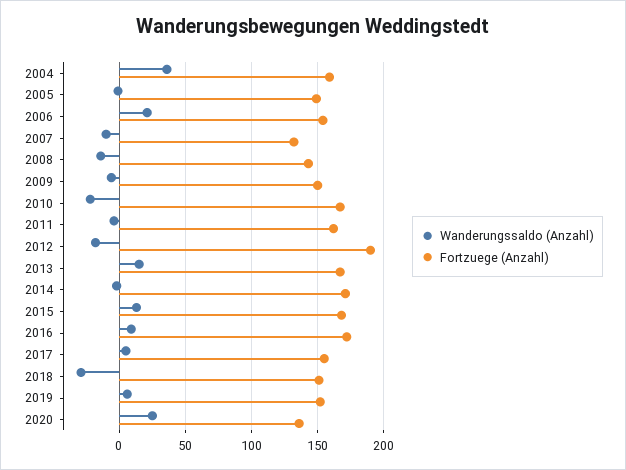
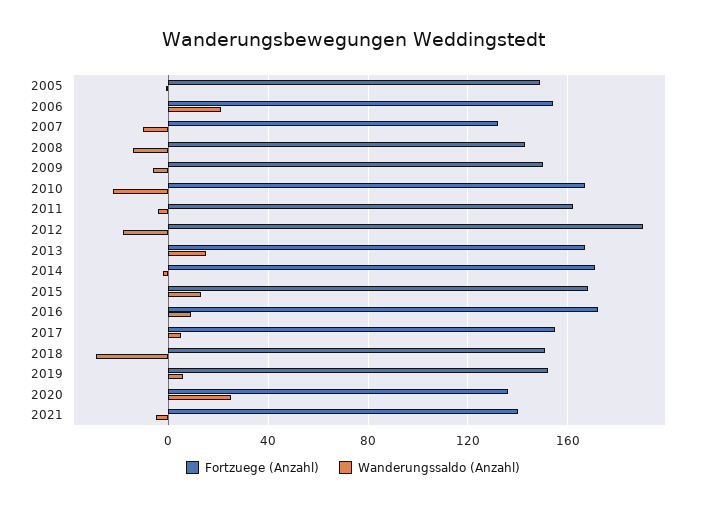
Wanderungssaldo (Anzahl), 2004: 35 -> none
Fortzuege (Anzahl), 2004: 160 -> none
Fortzuege (Anzahl), 2021: none -> 140
Wanderungssaldo (Anzahl), 2021: none -> -5

